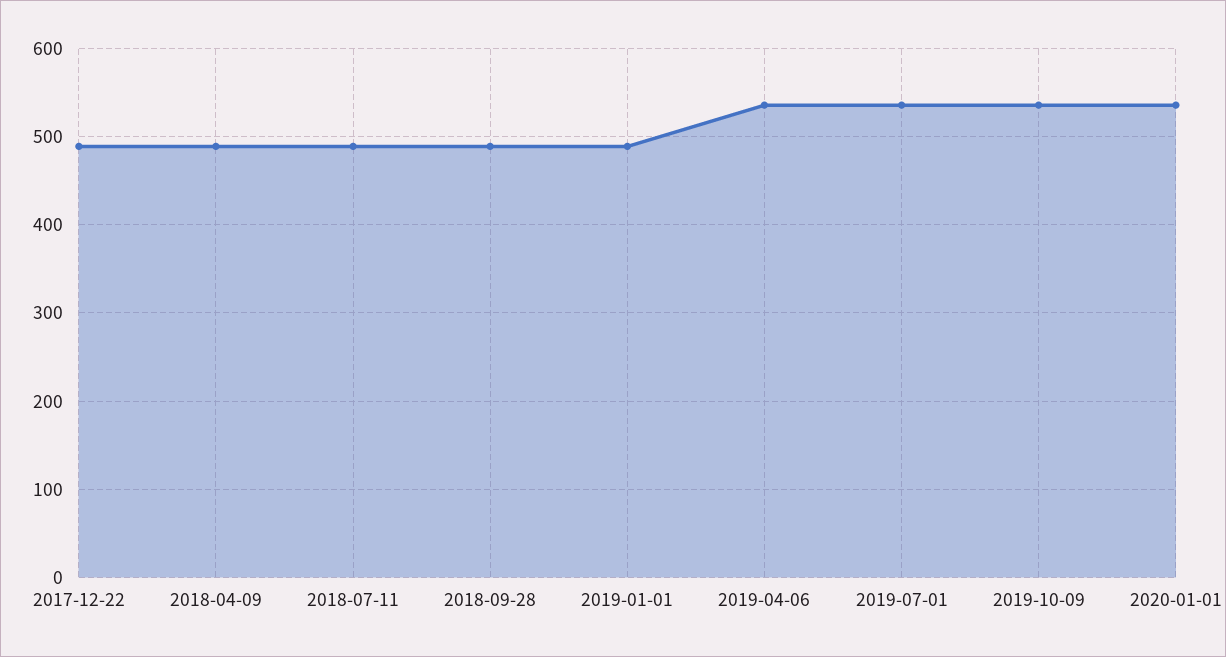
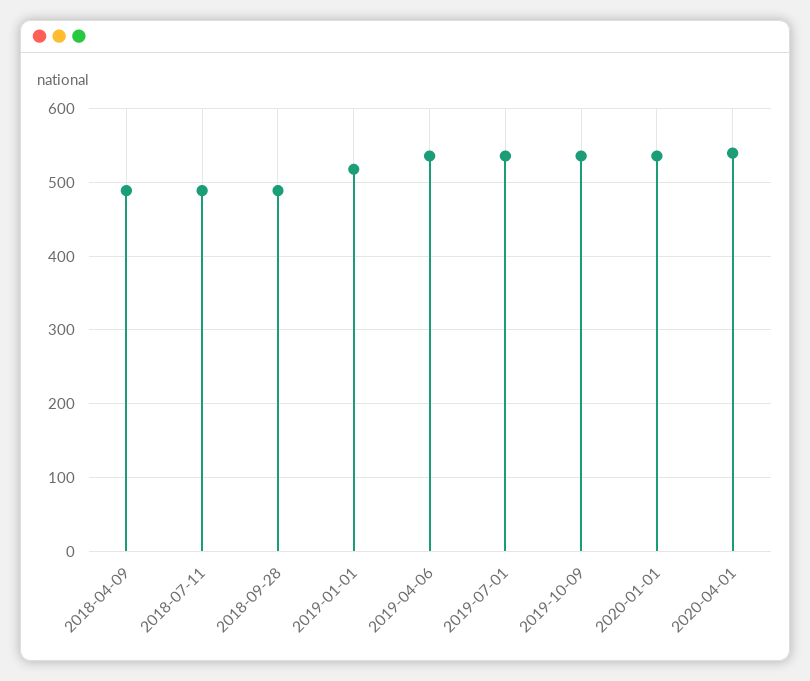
2017-12-22: 490 -> none
2019-01-01: 490 -> 520
2020-04-01: none -> 540

